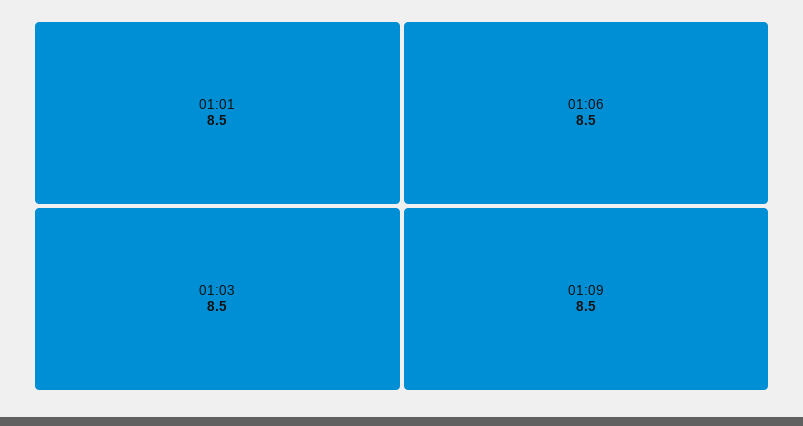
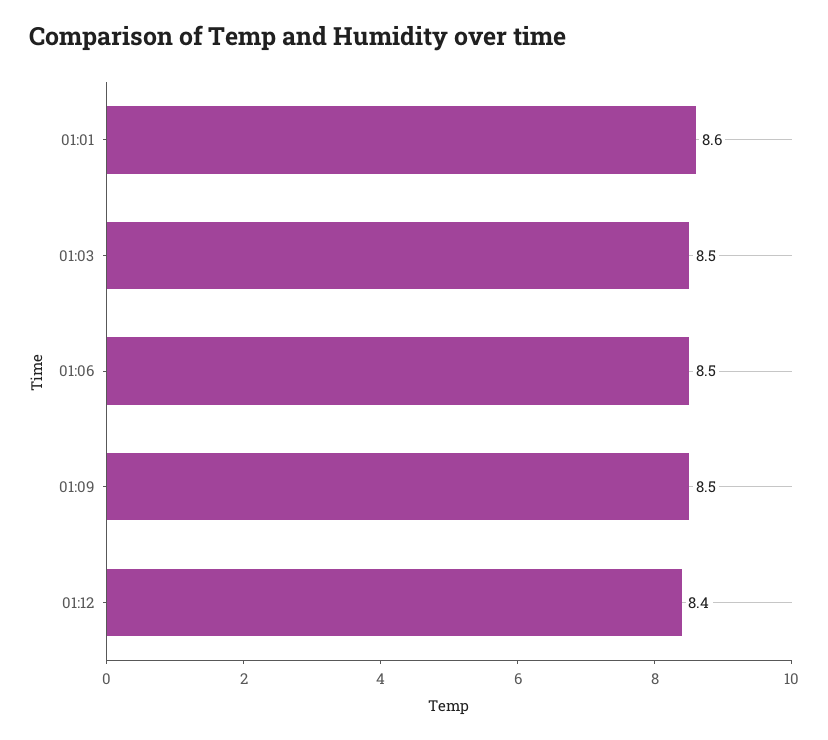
01:01: 8.5 -> 8.6
01:12: none -> 8.4

